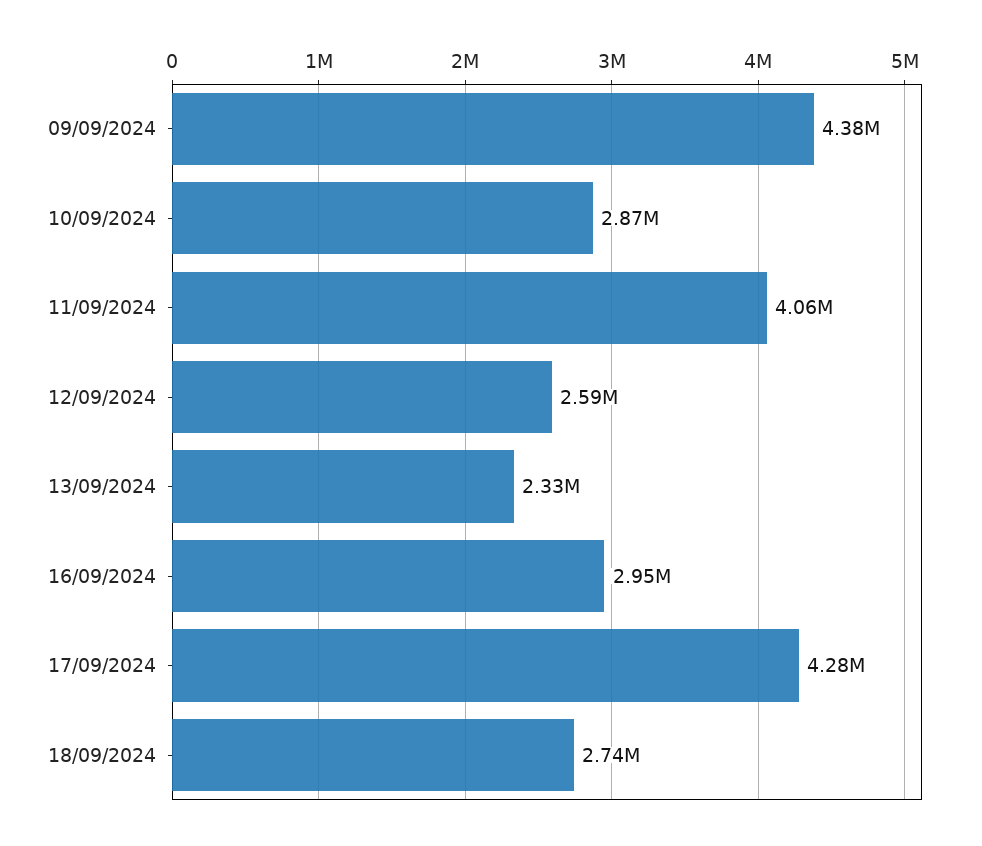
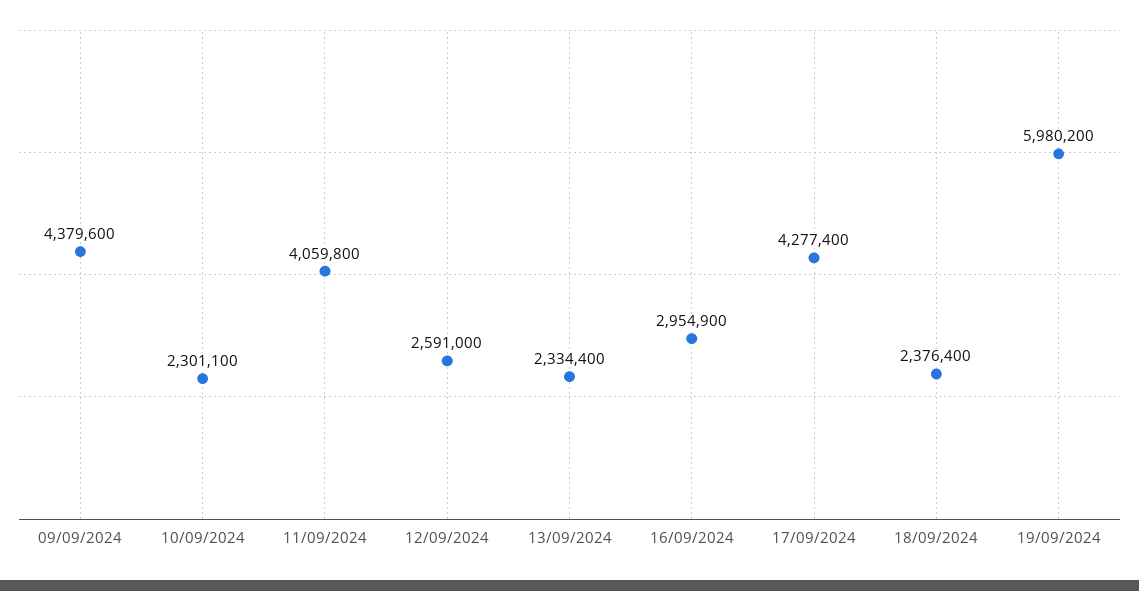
10/09/2024: 2870000 -> 2301100
18/09/2024: 2740000 -> 2376400
19/09/2024: none -> 5980200

